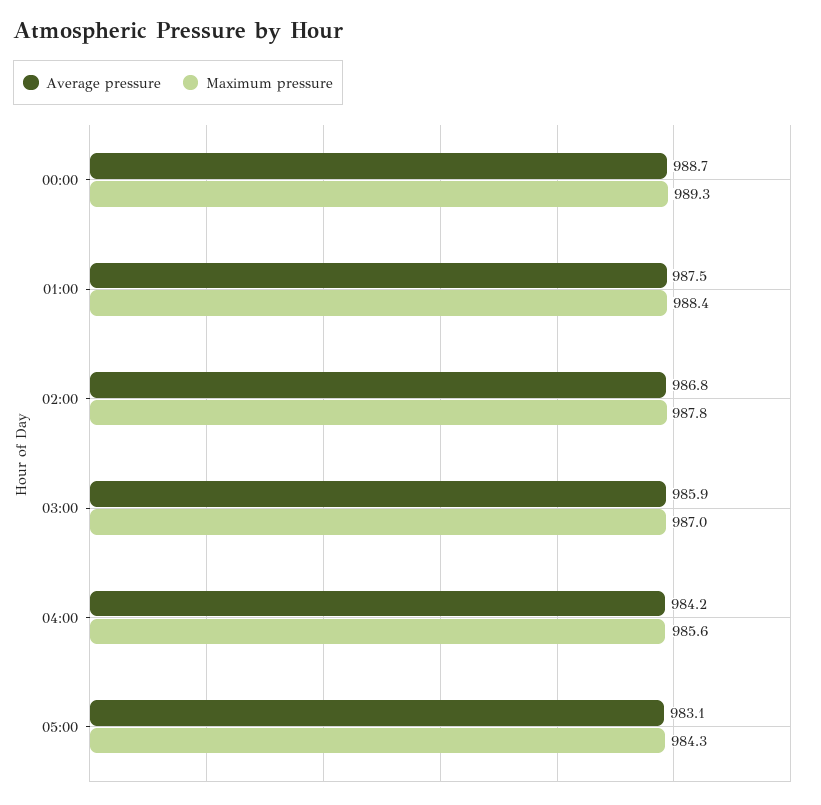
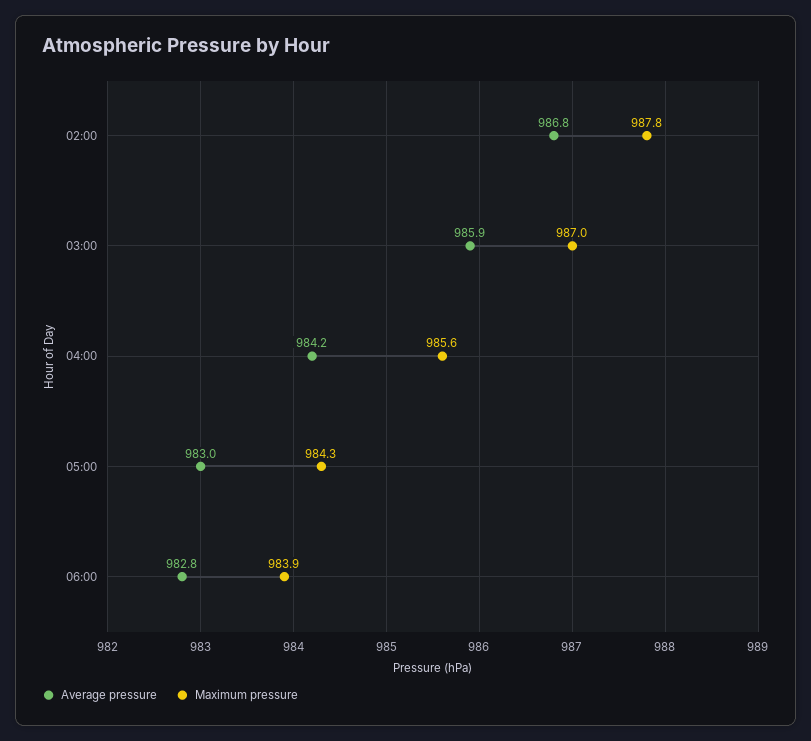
Average pressure, 00:00: 988.7 -> none
Maximum pressure, 00:00: 989.3 -> none
Average pressure, 01:00: 987.5 -> none
Maximum pressure, 01:00: 988.4 -> none
Average pressure, 05:00: 983.1 -> 983
Average pressure, 06:00: none -> 982.8
Maximum pressure, 06:00: none -> 983.9

